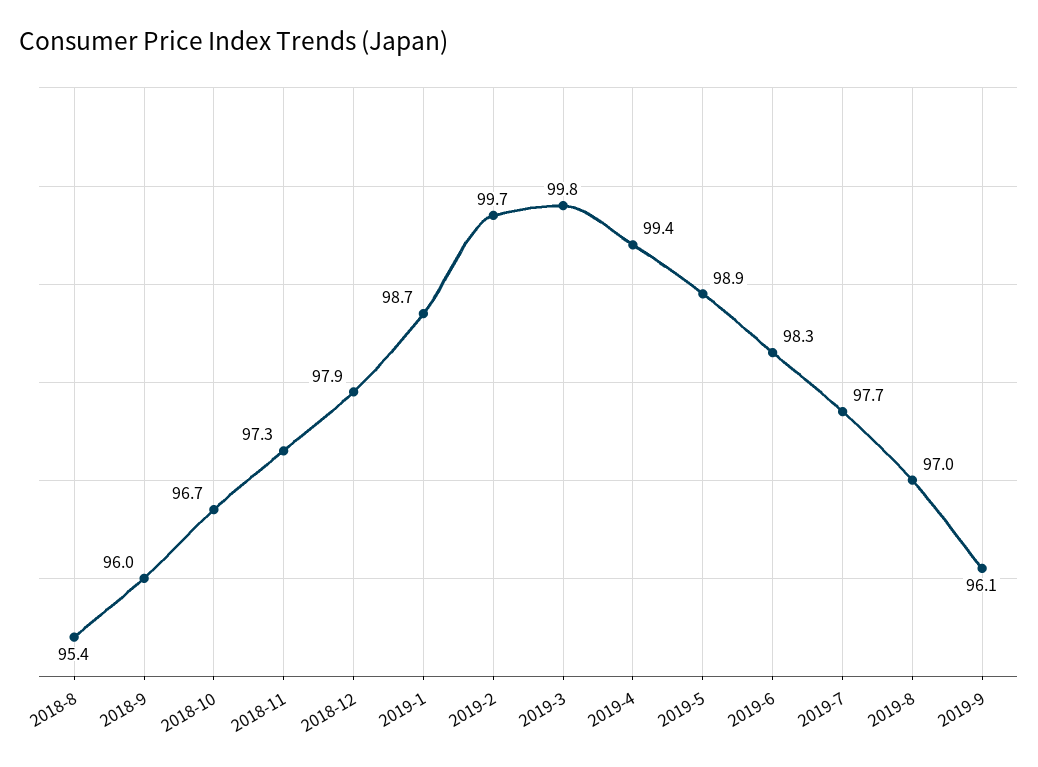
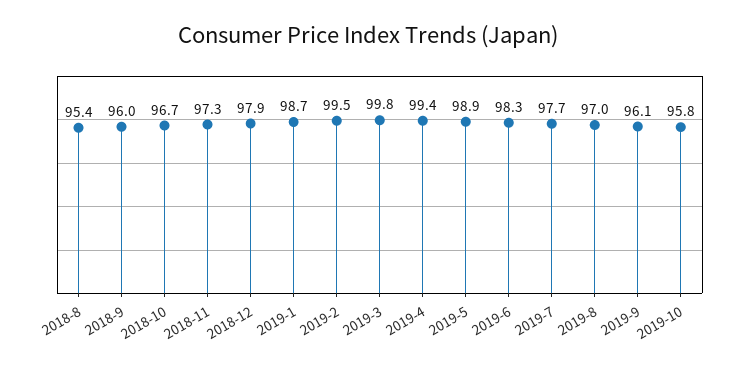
2019-2: 99.7 -> 99.5
2019-10: none -> 95.8

